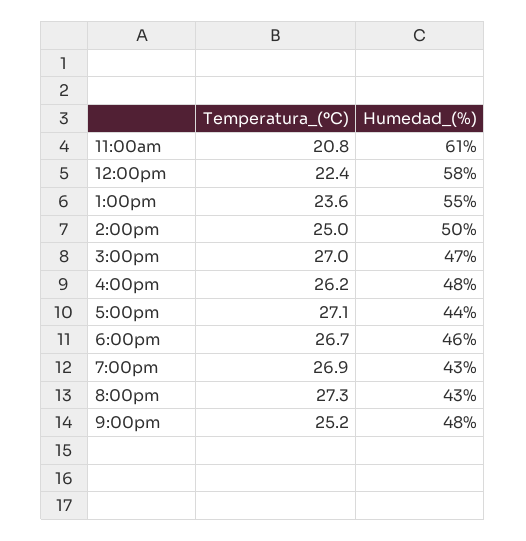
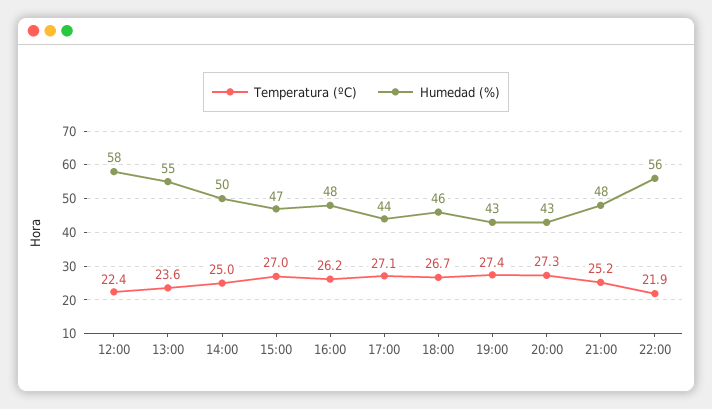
Temperatura_(ºC), 11:00am: 20.8 -> none
Humedad_(%), 11:00am: 61 -> none
Temperatura_(ºC), 7:00pm: 26.9 -> 27.4
Temperatura_(ºC), 22:00: none -> 21.9
Humedad_(%), 22:00: none -> 56

